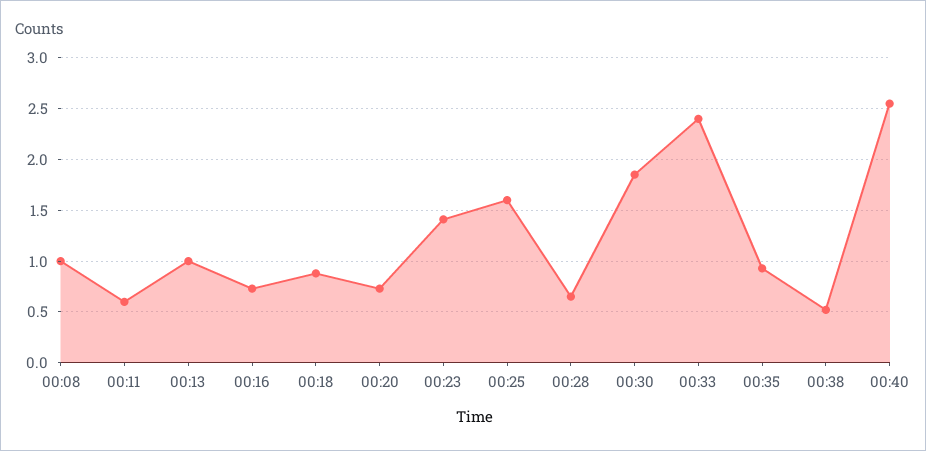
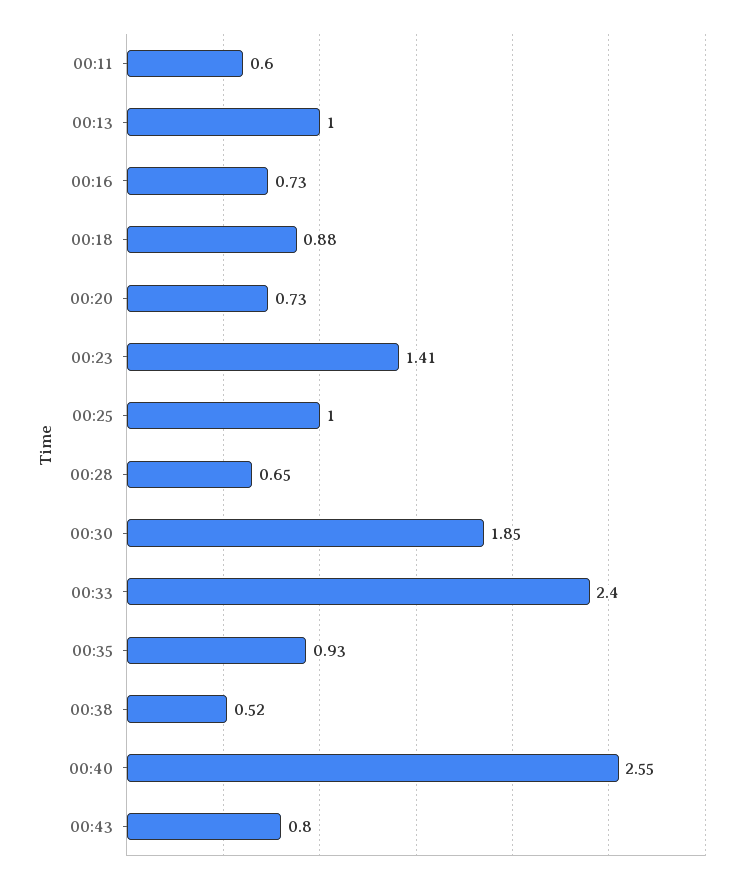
00:08: 1 -> none
00:25: 1.6 -> 1
00:43: none -> 0.8

